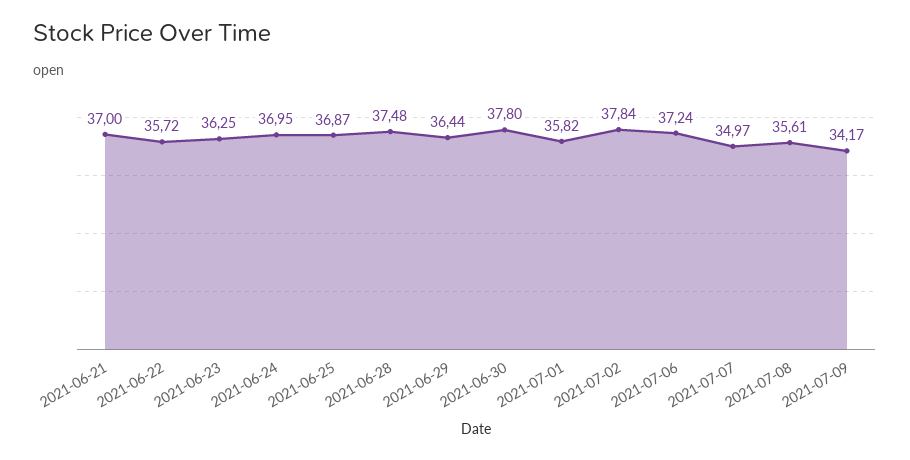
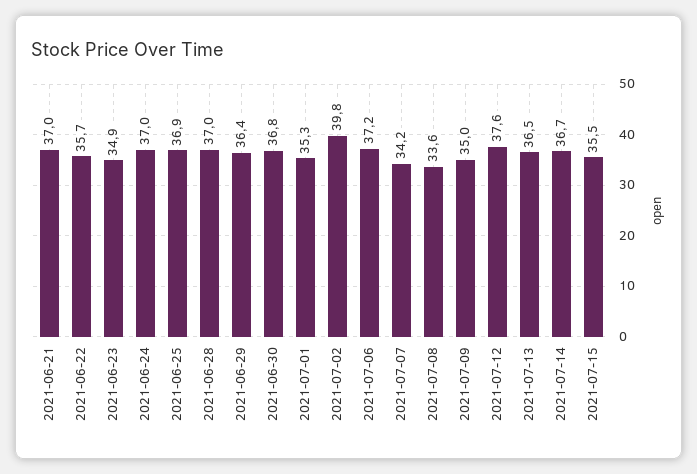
2021-06-23: 36.25 -> 34.9
2021-06-28: 37.48 -> 37
2021-06-30: 37.8 -> 36.8
2021-07-01: 35.82 -> 35.3
2021-07-02: 37.84 -> 39.8
2021-07-07: 34.97 -> 34.2
2021-07-08: 35.61 -> 33.6
2021-07-09: 34.17 -> 35
2021-07-12: none -> 37.6
2021-07-13: none -> 36.5
2021-07-14: none -> 36.7
2021-07-15: none -> 35.5

